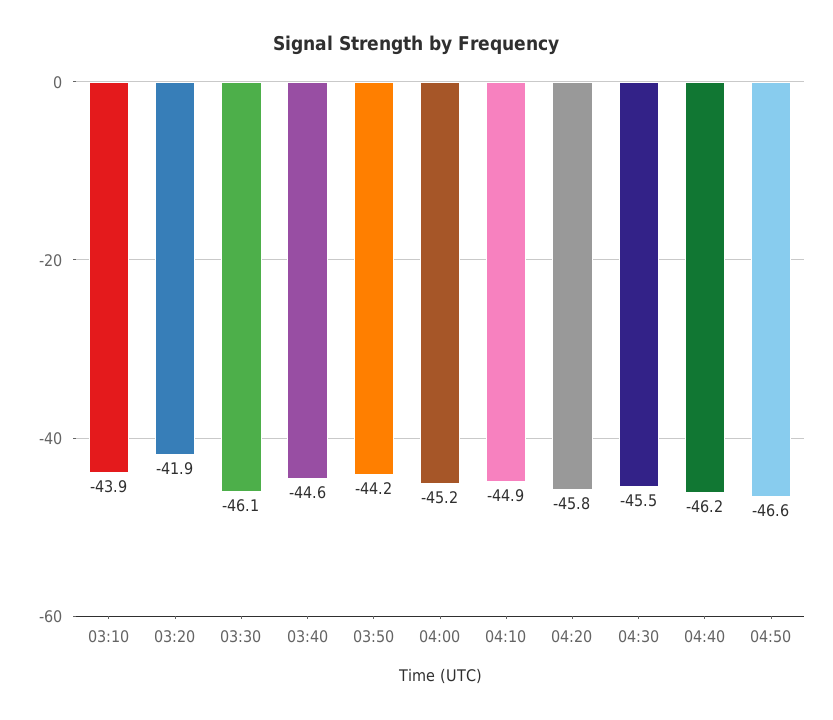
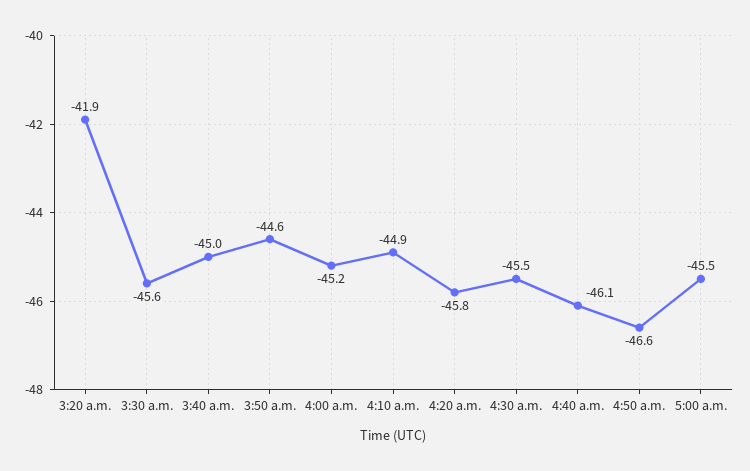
03:10: -43.9 -> none
03:30: -46.1 -> -45.6
03:40: -44.6 -> -45
03:50: -44.2 -> -44.6
04:40: -46.2 -> -46.1
5:00 a.m.: none -> -45.5

